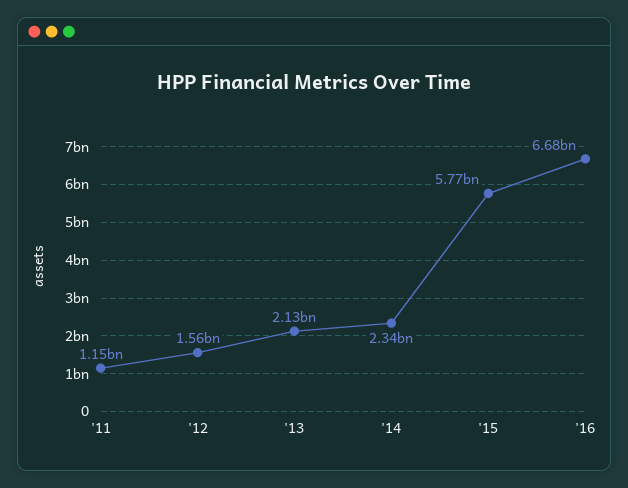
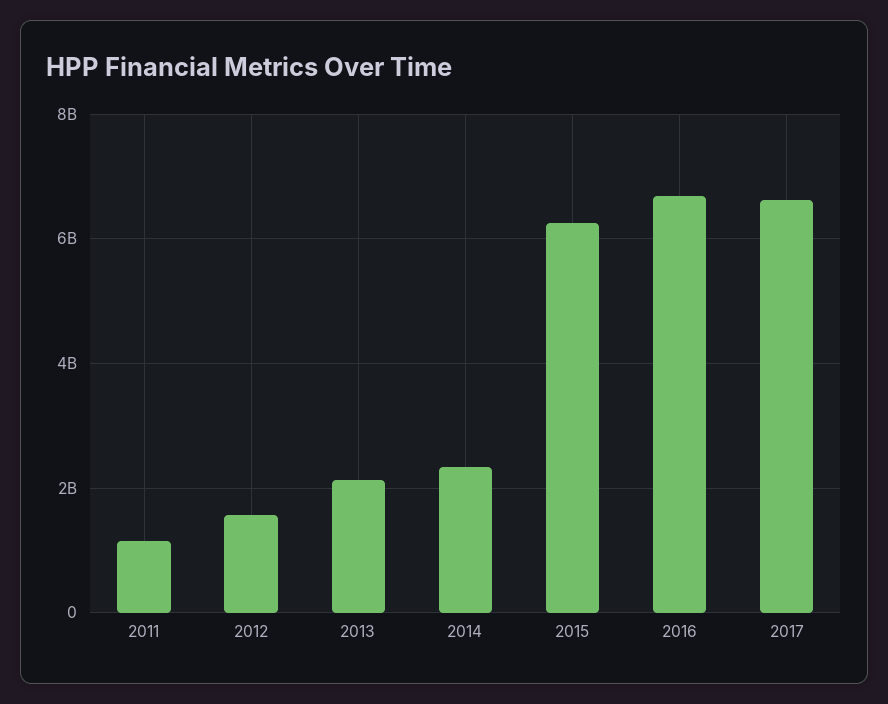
'15: 5770000000 -> 6200000000
2017: none -> 6600000000

